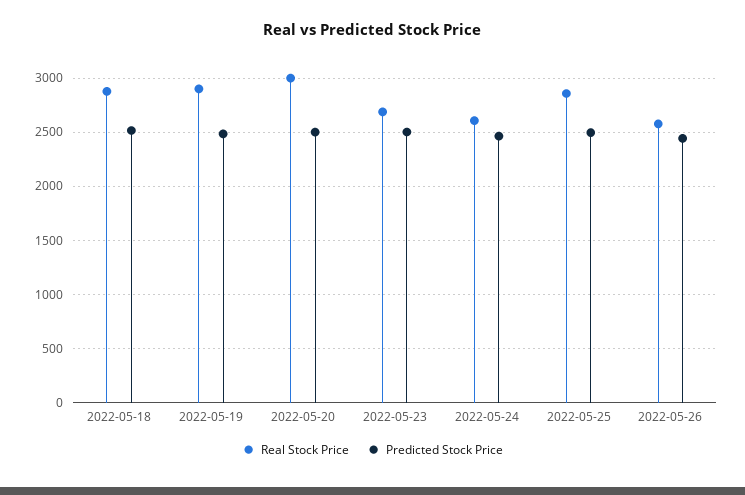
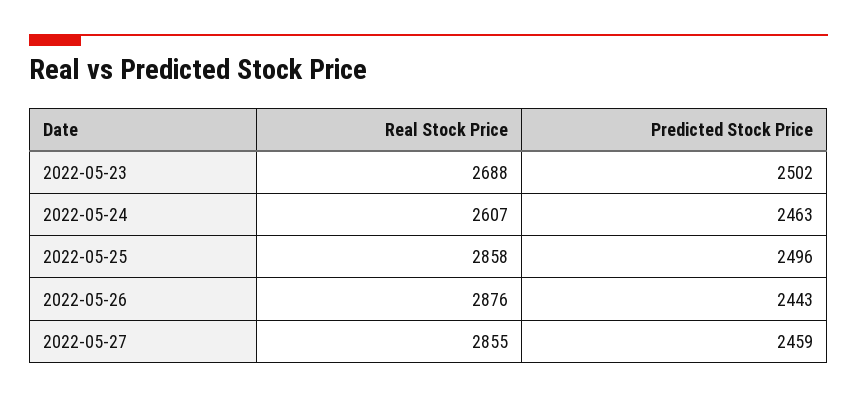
Real Stock Price, 2022-05-18: 2900 -> none
Predicted Stock Price, 2022-05-18: 2500 -> none
Real Stock Price, 2022-05-19: 2900 -> none
Predicted Stock Price, 2022-05-19: 2500 -> none
Real Stock Price, 2022-05-20: 3000 -> none
Predicted Stock Price, 2022-05-20: 2500 -> none
Real Stock Price, 2022-05-26: 2600 -> 2876
Real Stock Price, 2022-05-27: none -> 2855
Predicted Stock Price, 2022-05-27: none -> 2459

